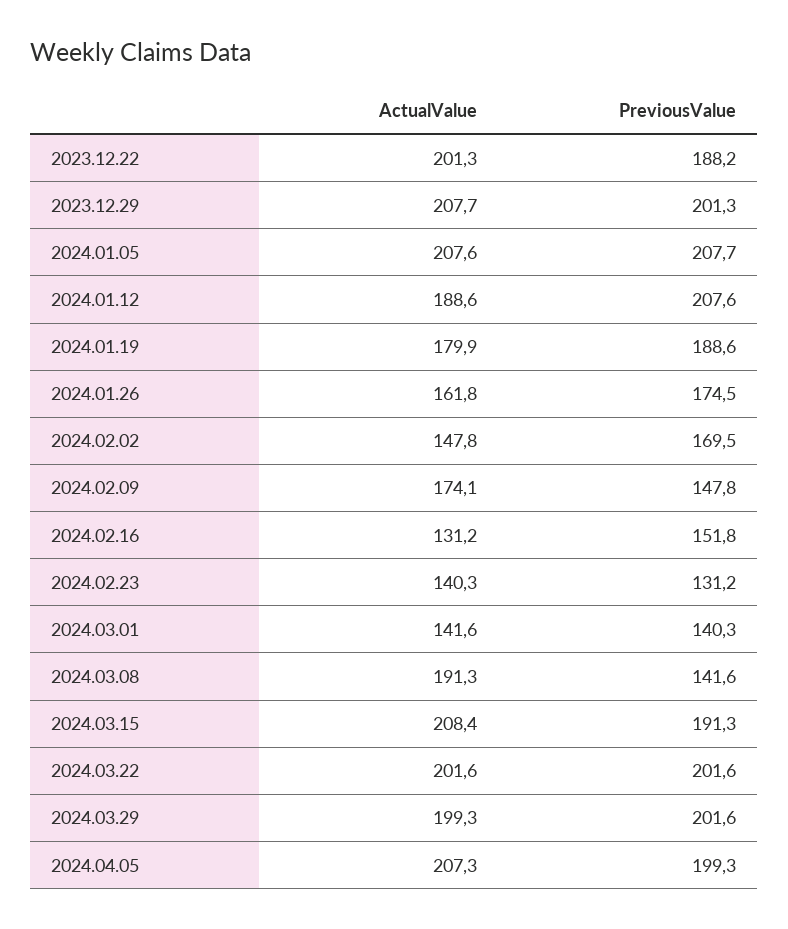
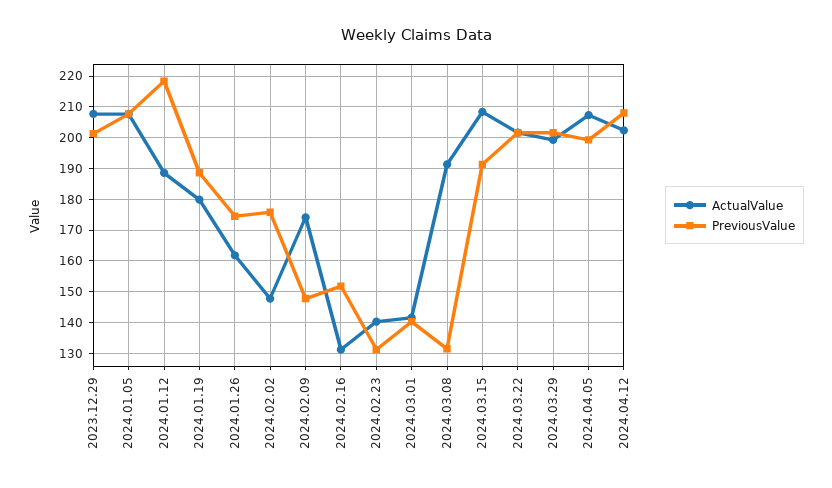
ActualValue, 2023.12.22: 201.3 -> none
PreviousValue, 2023.12.22: 188.2 -> none
PreviousValue, 2024.01.12: 207.6 -> 218
PreviousValue, 2024.02.02: 169.5 -> 176
PreviousValue, 2024.03.08: 141.6 -> 132
ActualValue, 2024.04.12: none -> 202
PreviousValue, 2024.04.12: none -> 208

